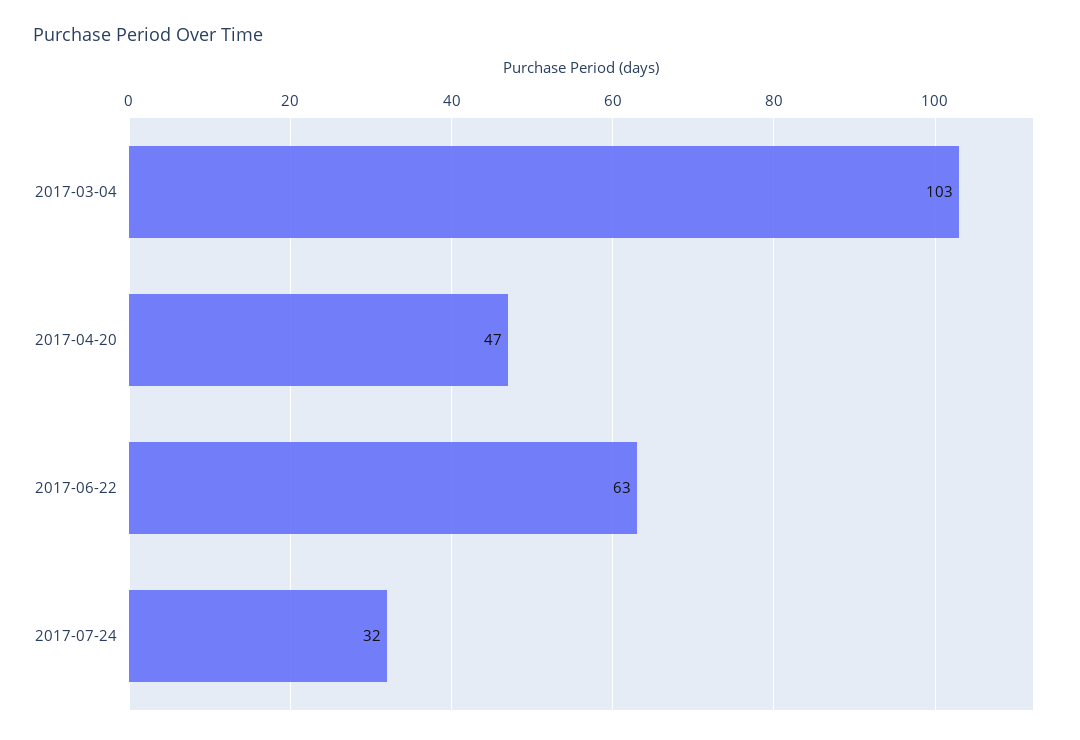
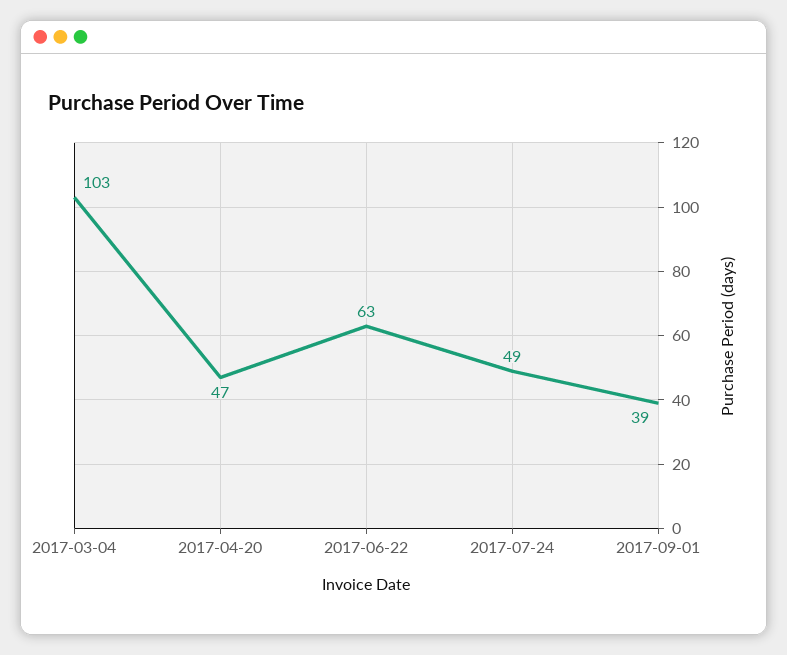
2017-07-24: 32 -> 49
2017-09-01: none -> 39

